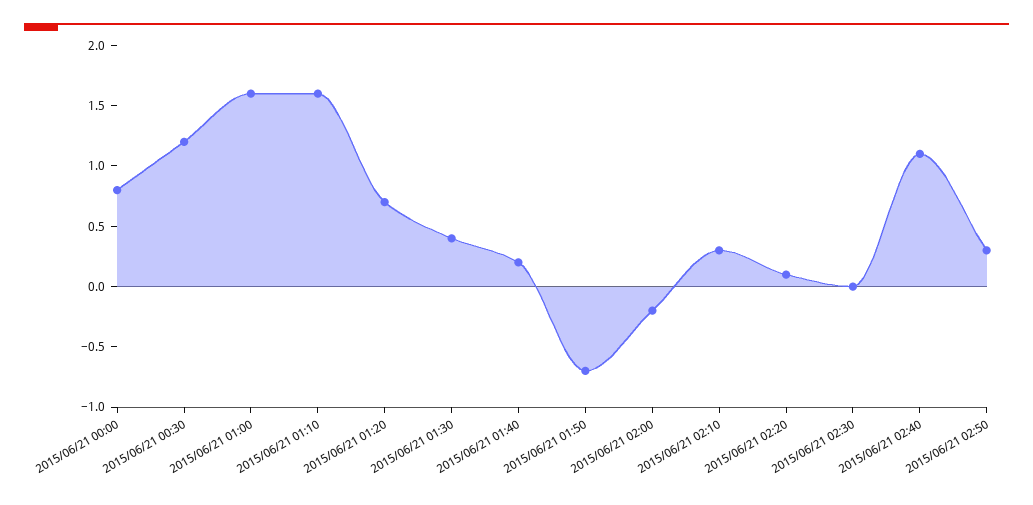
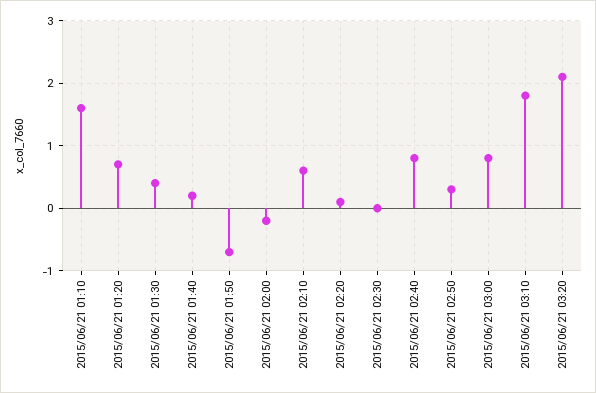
2015/06/21 00:00: 0.8 -> none
2015/06/21 00:30: 1.2 -> none
2015/06/21 01:00: 1.6 -> none
2015/06/21 02:10: 0.3 -> 0.6
2015/06/21 02:40: 1.1 -> 0.8
2015/06/21 03:00: none -> 0.8
2015/06/21 03:10: none -> 1.8
2015/06/21 03:20: none -> 2.1

